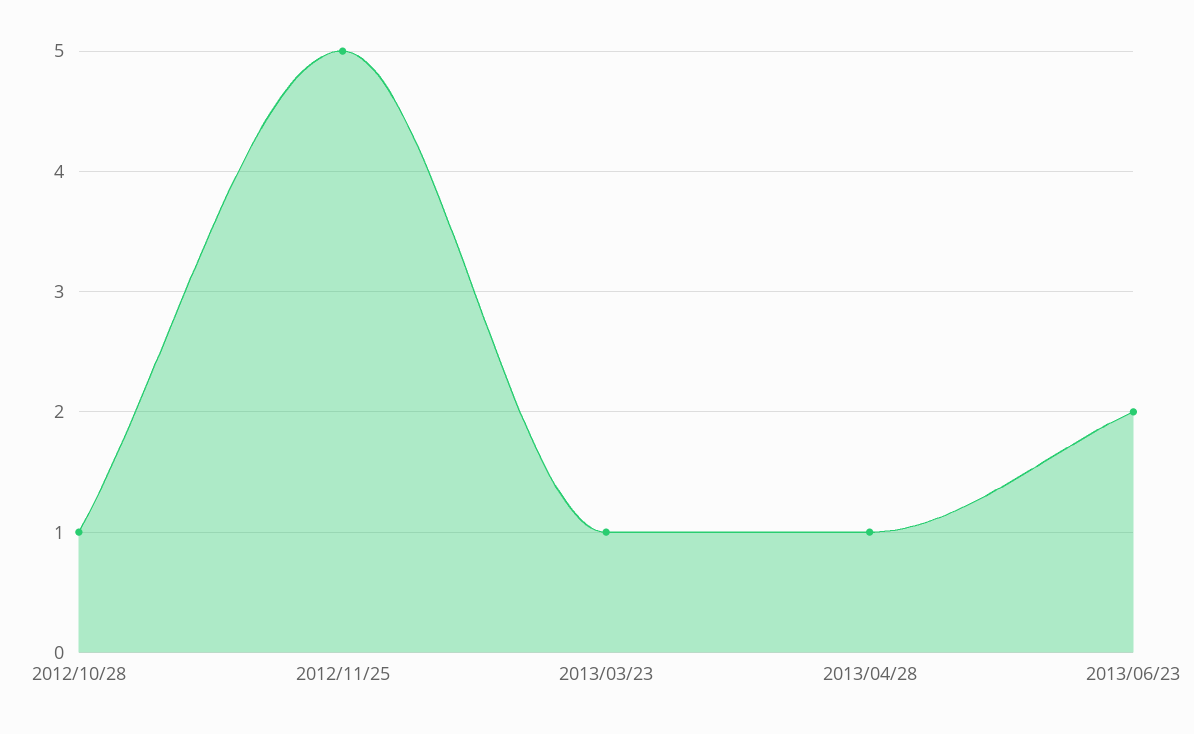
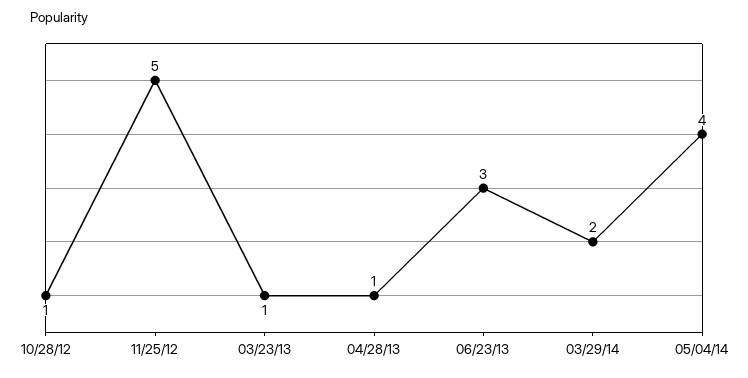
2013/06/23: 2 -> 3
03/29/14: none -> 2
05/04/14: none -> 4

